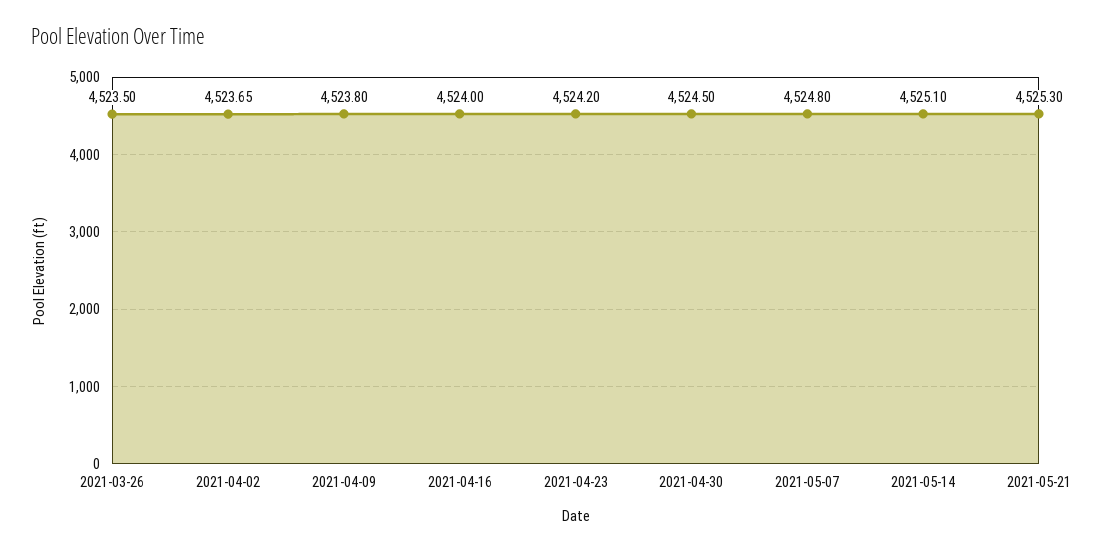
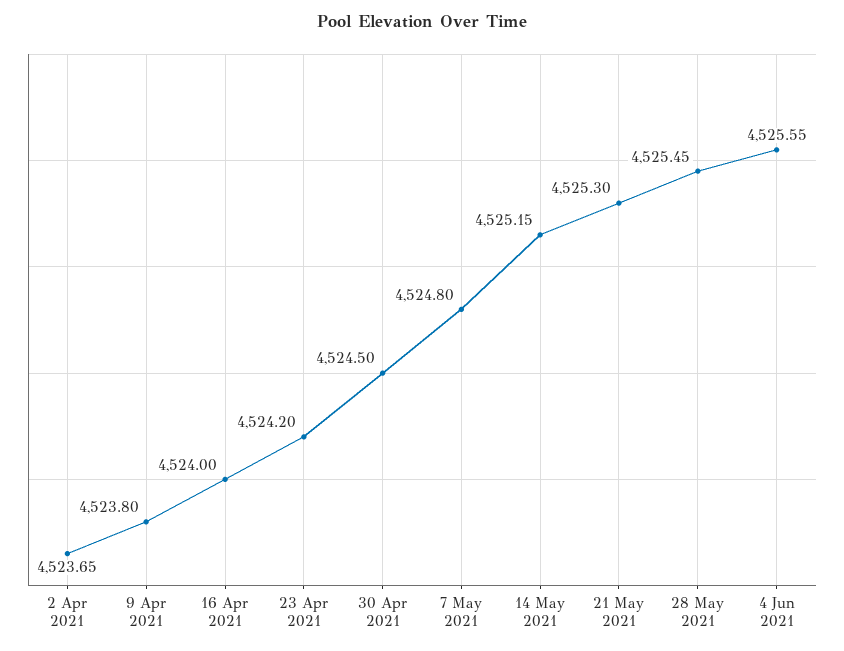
2021-03-26: 4523.5 -> none
2021-05-14: 4525.1 -> 4525.15
28 May 2021: none -> 4525.45
4 Jun 2021: none -> 4525.55

